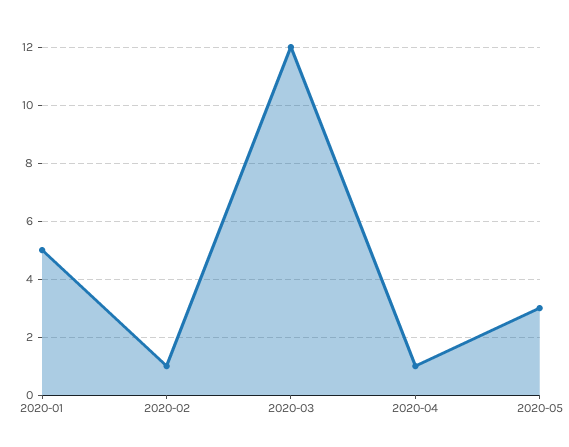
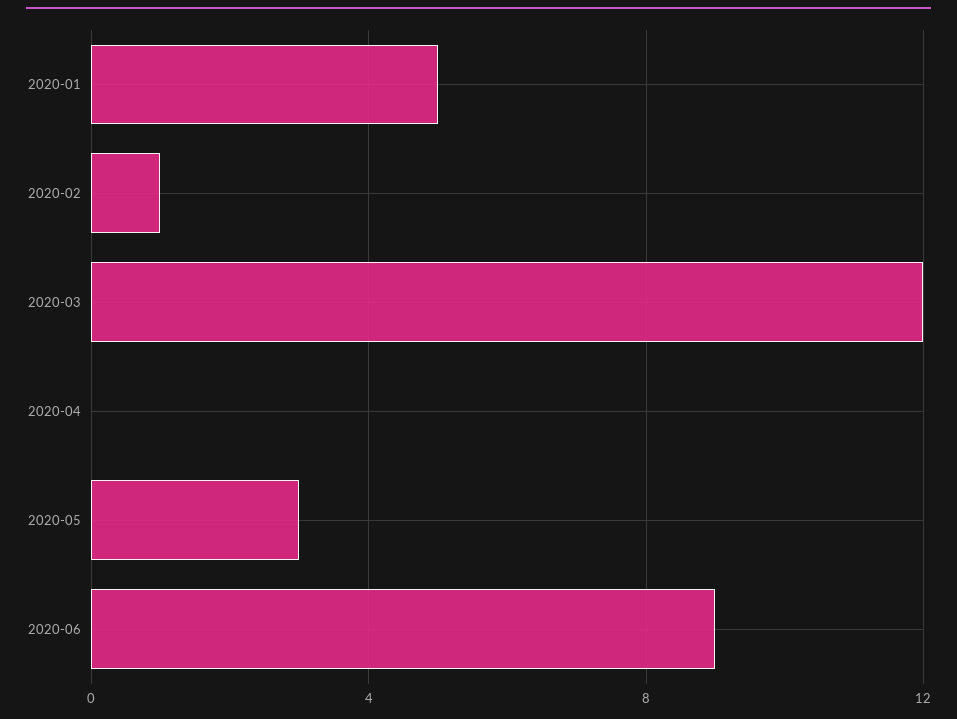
2020-04: 1 -> 0
2020-06: none -> 9

